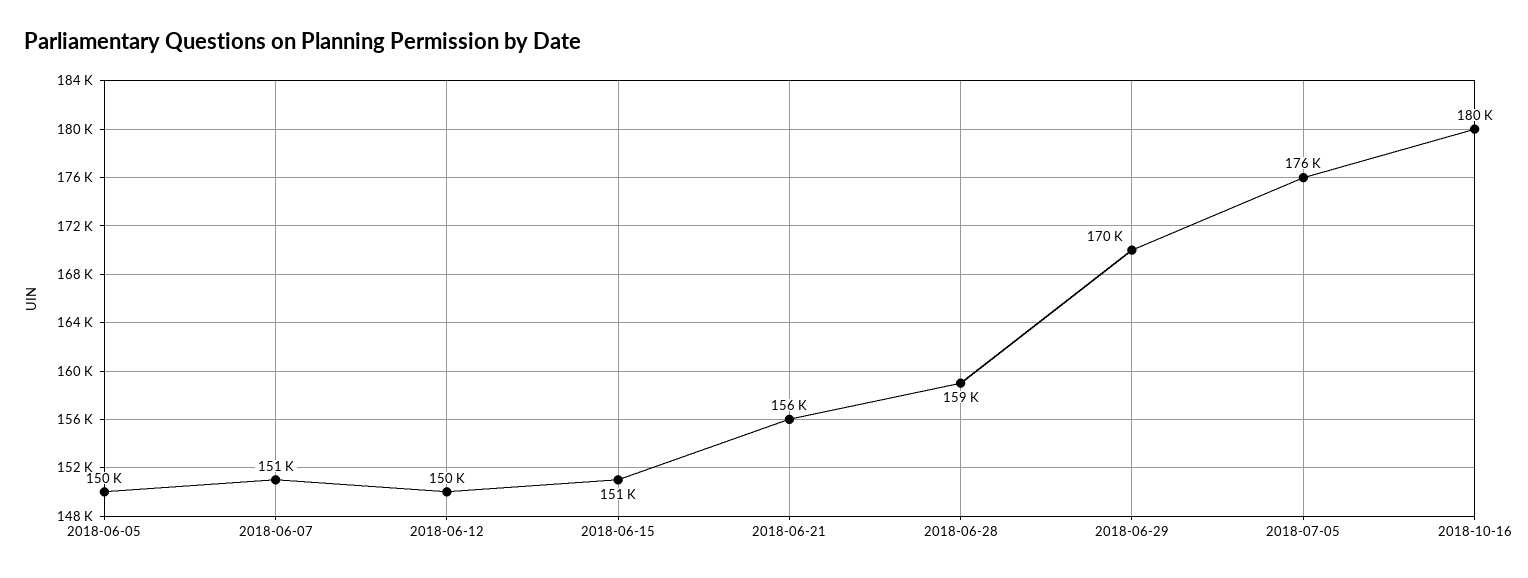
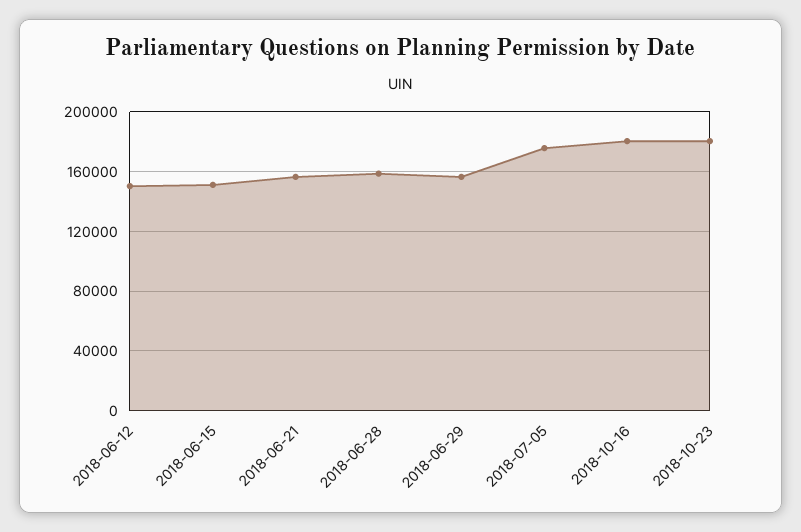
2018-06-05: 150000 -> none
2018-06-07: 151000 -> none
2018-06-29: 170000 -> 155000
2018-10-23: none -> 180000

